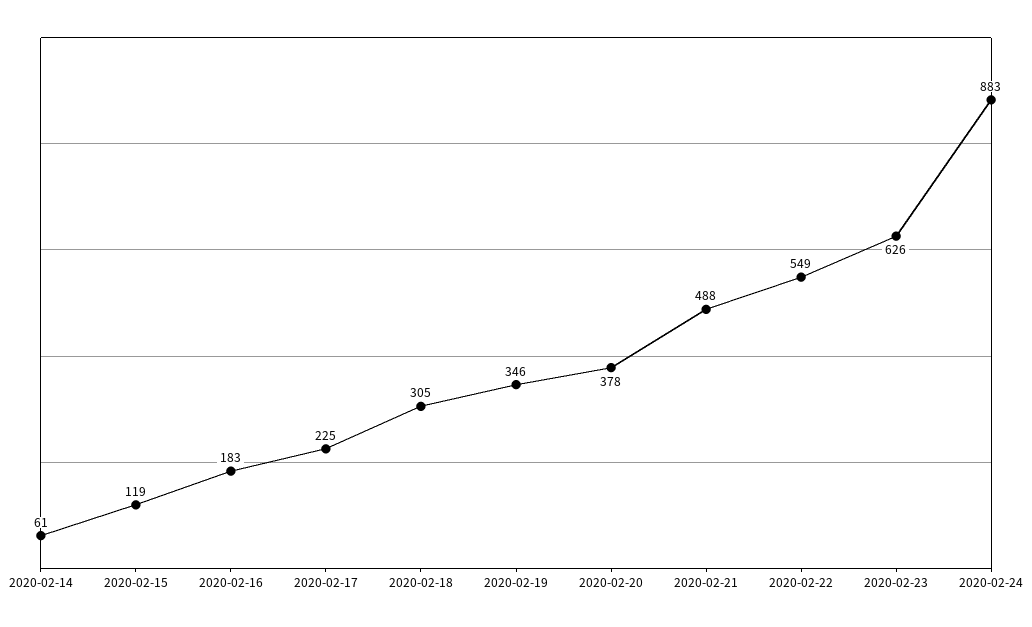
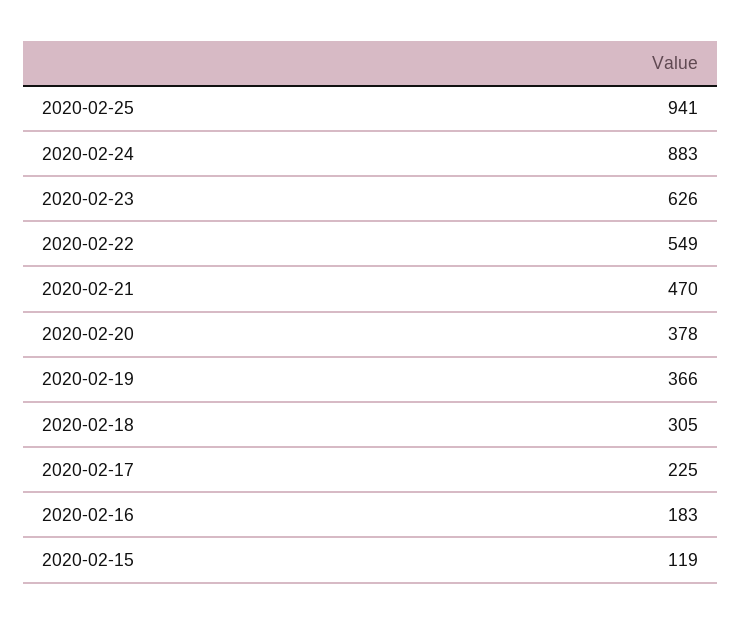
2020-02-14: 61 -> none
2020-02-19: 346 -> 366
2020-02-21: 488 -> 470
2020-02-25: none -> 941

